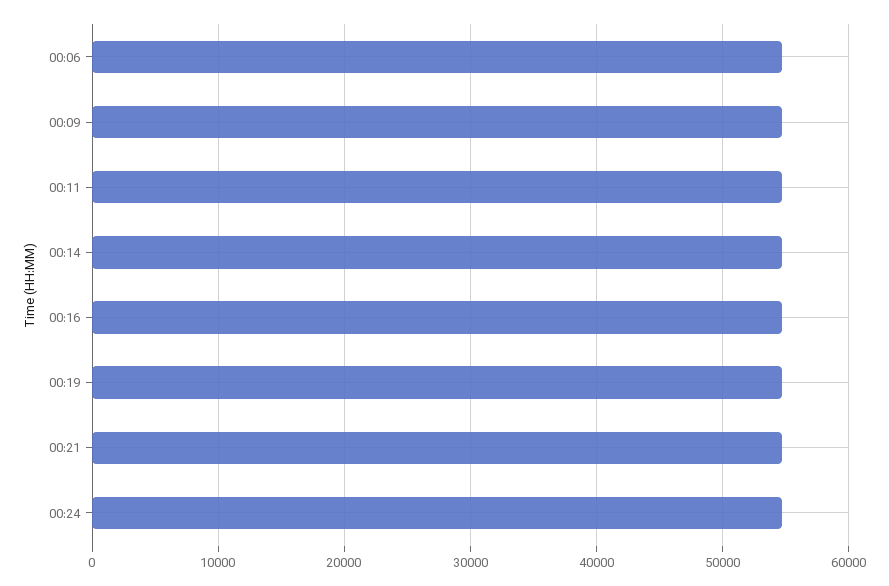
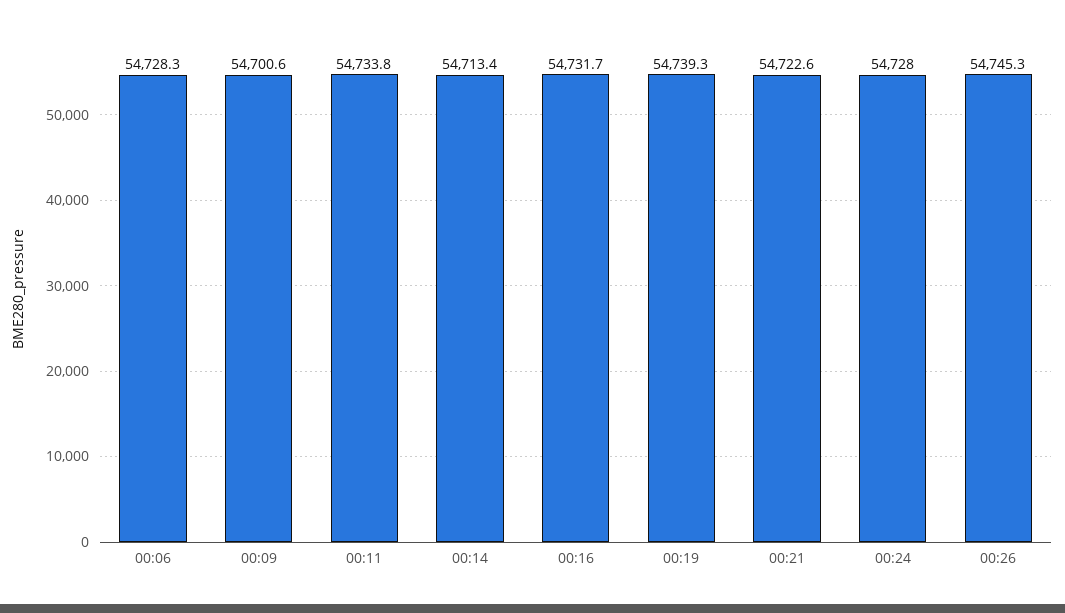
00:26: none -> 54745.3

